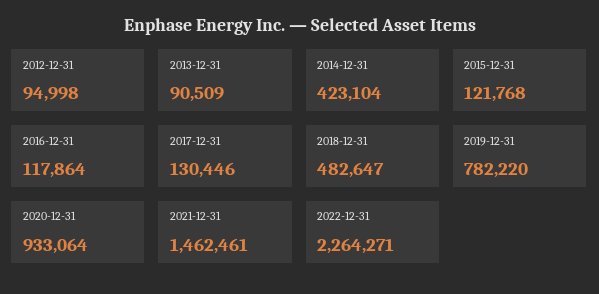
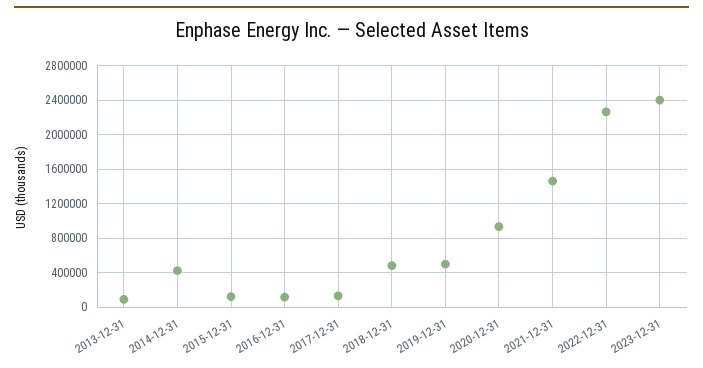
2012-12-31: 94998 -> none
2019-12-31: 782220 -> 500000
2023-12-31: none -> 2400000

